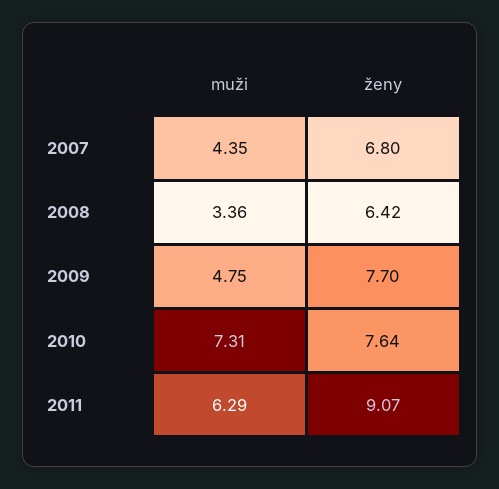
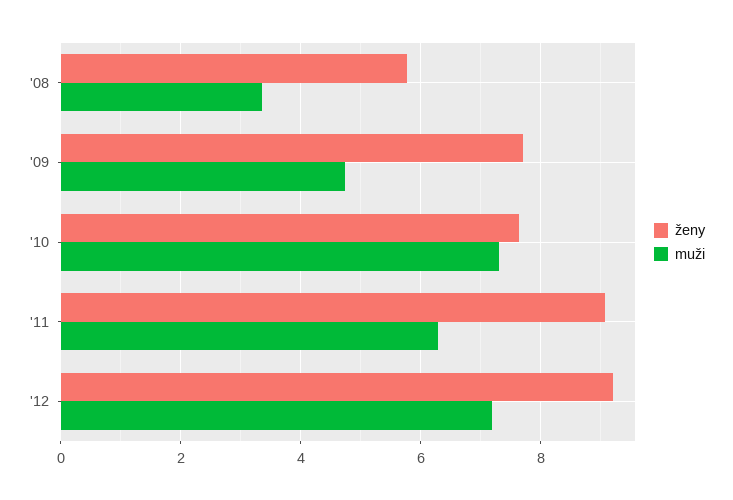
muži, 2007: 4.35 -> none
ženy, 2007: 6.8 -> none
ženy, 2008: 6.42 -> 5.8
ženy, '12: none -> 9.2
muži, '12: none -> 7.2

